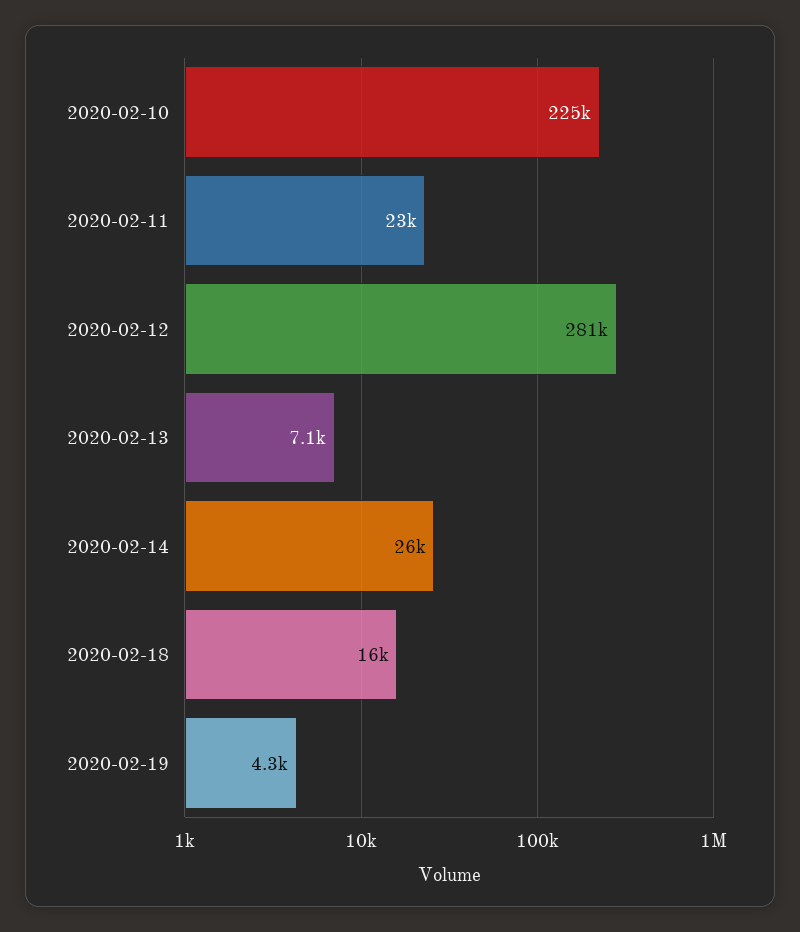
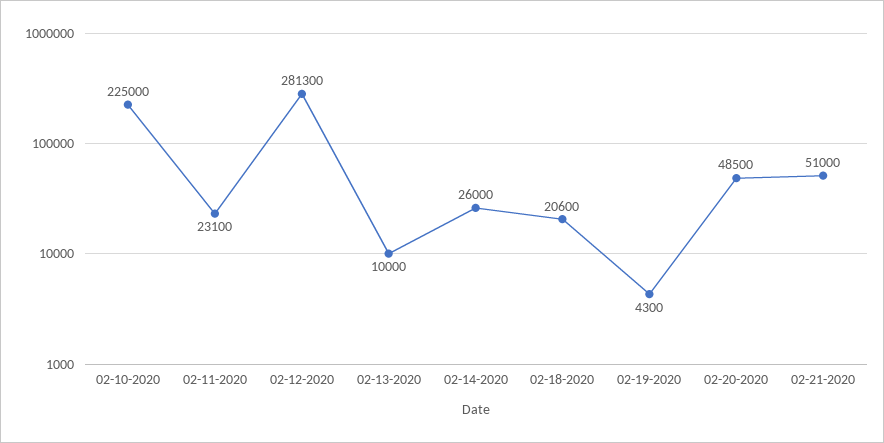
2020-02-13: 7100 -> 10000
2020-02-18: 16000 -> 20600
02-20-2020: none -> 48500
02-21-2020: none -> 51000

